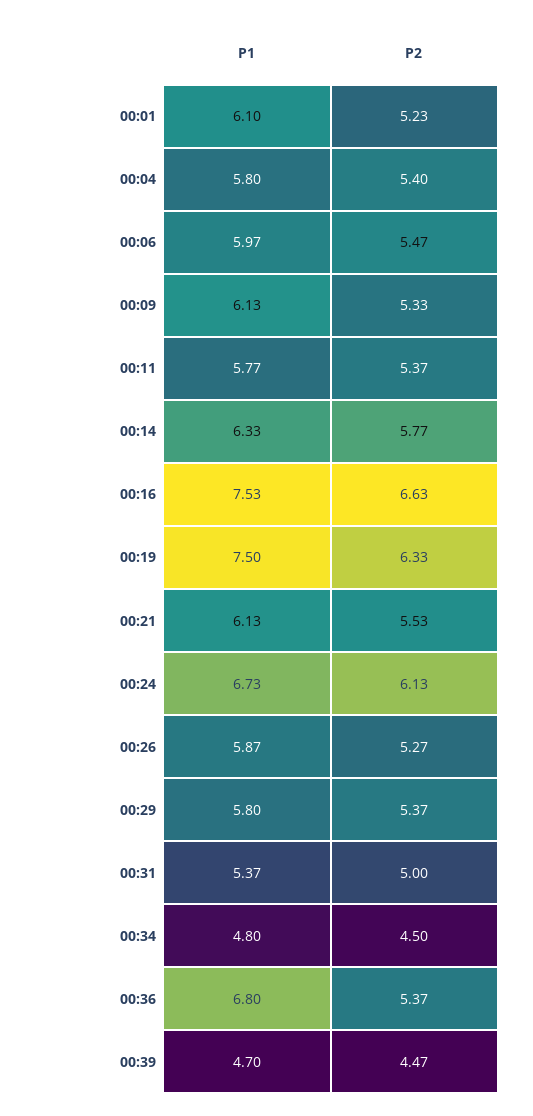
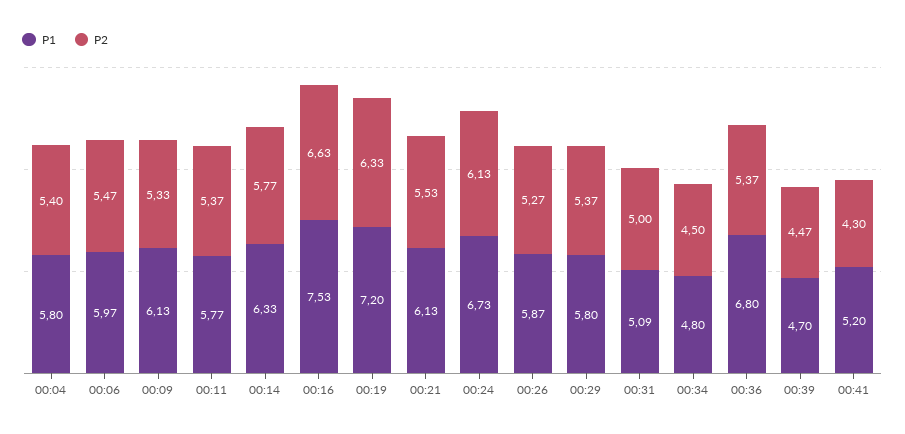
P1, 00:01: 6.1 -> none
P2, 00:01: 5.23 -> none
P1, 00:19: 7.5 -> 7.2
P1, 00:31: 5.37 -> 5.09
P1, 00:41: none -> 5.2
P2, 00:41: none -> 4.3

